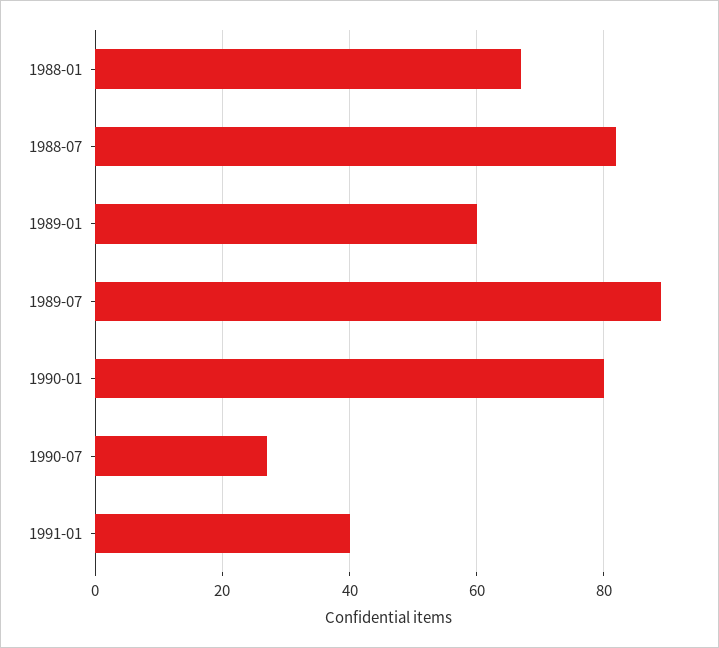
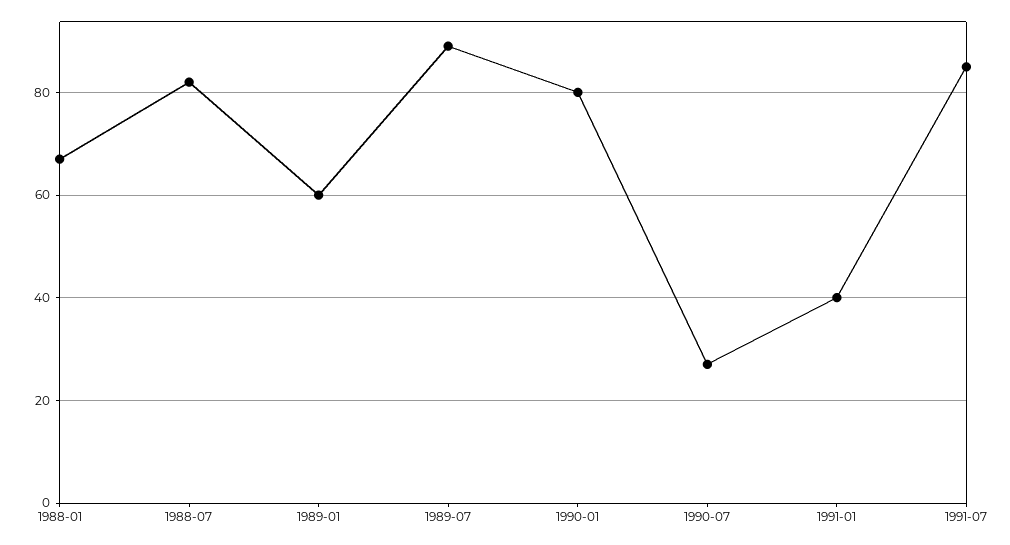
1991-07: none -> 85

